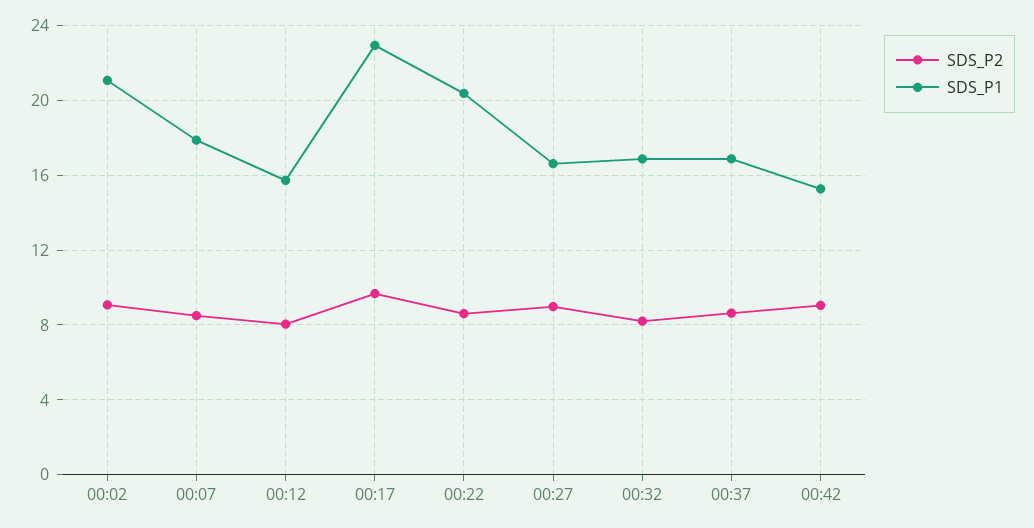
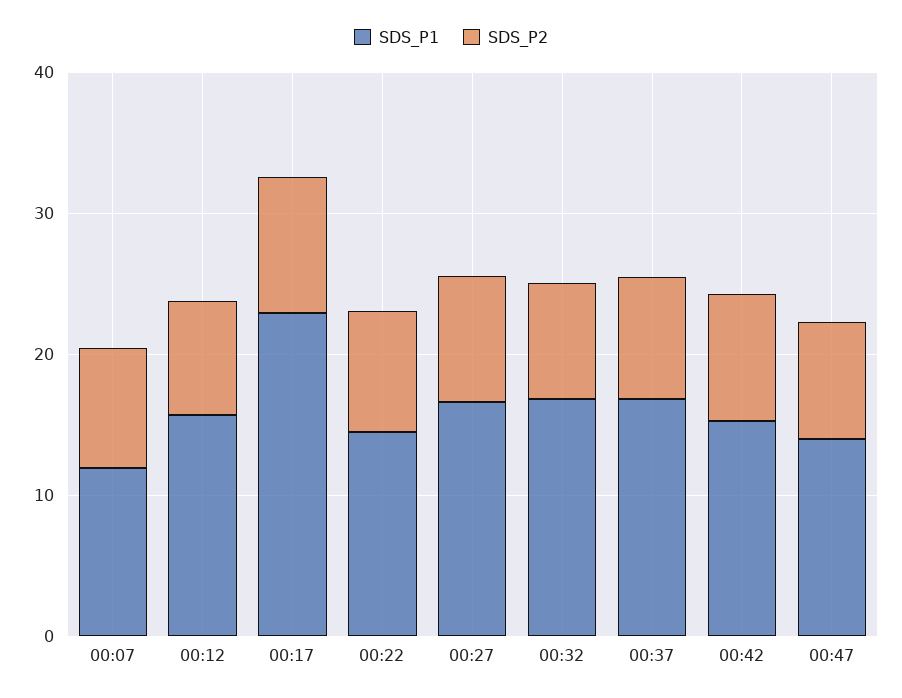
SDS_P2, 00:02: 9 -> none
SDS_P1, 00:02: 21 -> none
SDS_P1, 00:07: 18 -> 12
SDS_P1, 00:22: 20.5 -> 14
SDS_P1, 00:47: none -> 14
SDS_P2, 00:47: none -> 8

